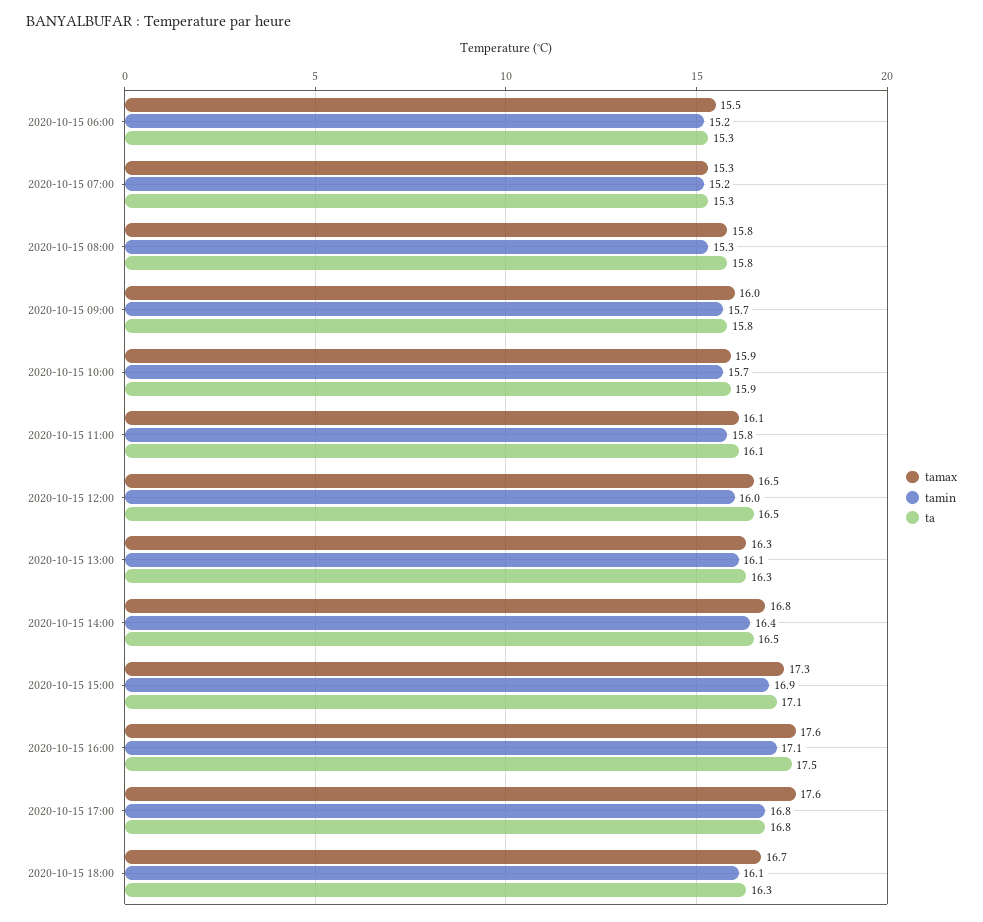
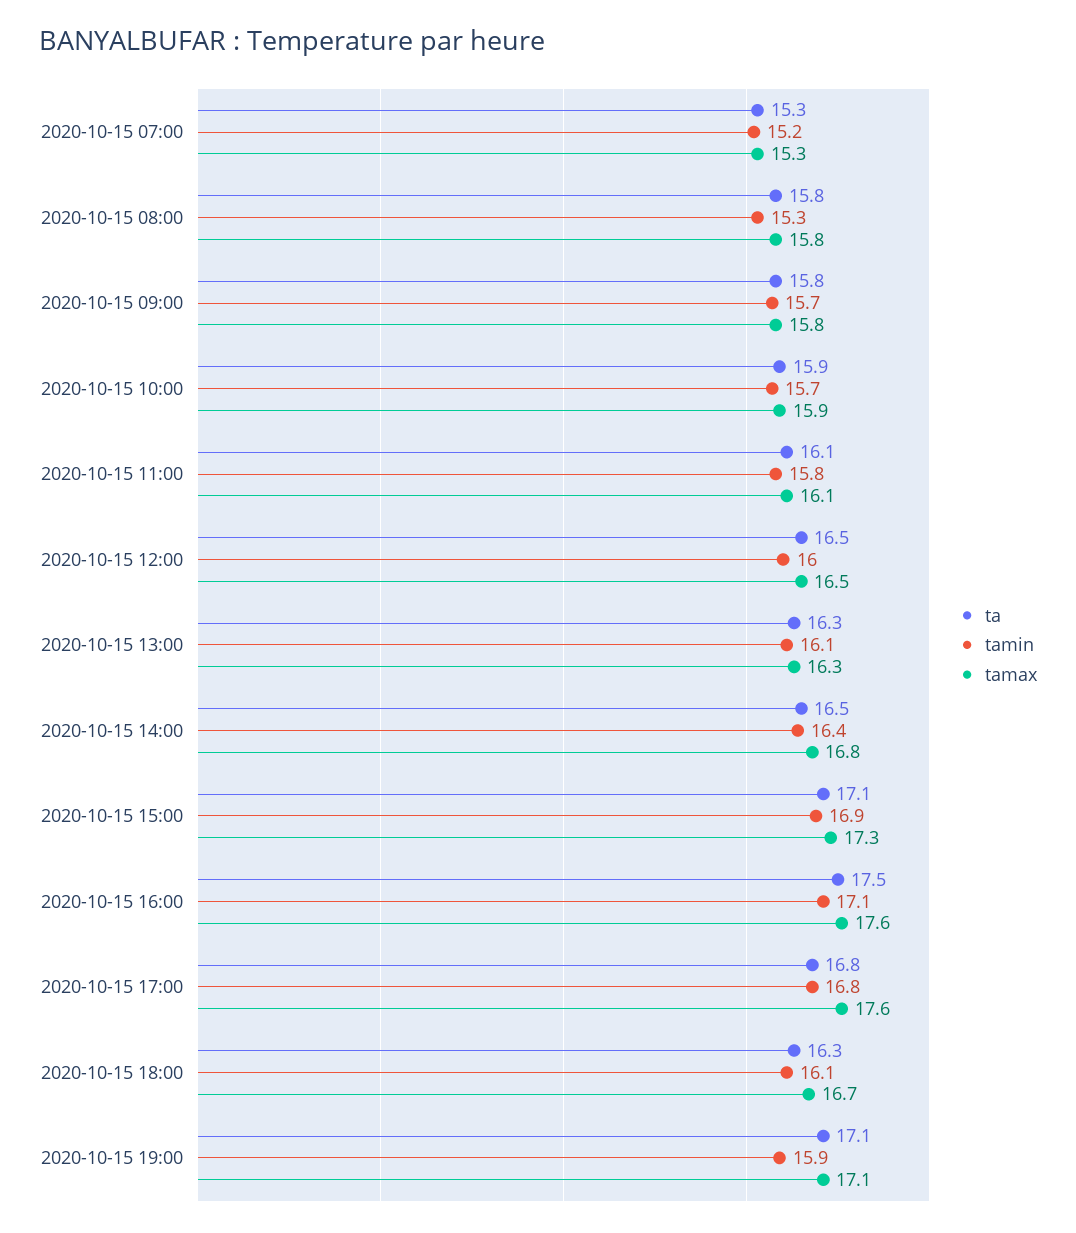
tamax, 2020-10-15 06:00: 15.5 -> none
tamin, 2020-10-15 06:00: 15.2 -> none
ta, 2020-10-15 06:00: 15.3 -> none
tamax, 2020-10-15 09:00: 16 -> 15.8
ta, 2020-10-15 19:00: none -> 17.1
tamin, 2020-10-15 19:00: none -> 15.9
tamax, 2020-10-15 19:00: none -> 17.1

